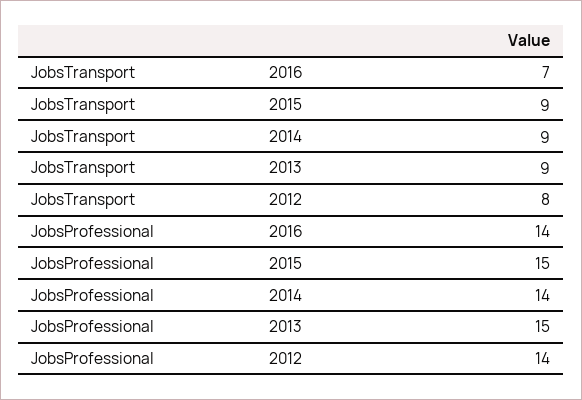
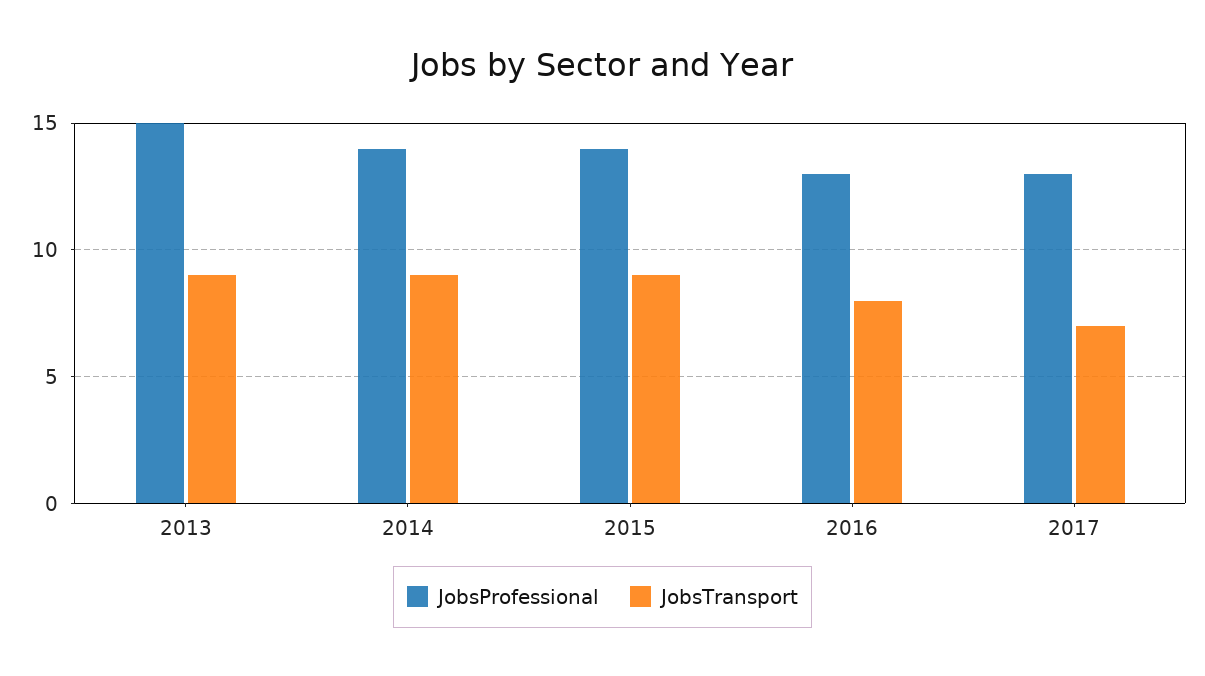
JobsTransport, 2016: 7 -> 8
JobsTransport, 2012: 8 -> none
JobsProfessional, 2016: 14 -> 13
JobsProfessional, 2015: 15 -> 14
JobsProfessional, 2012: 14 -> none
JobsProfessional, 2017: none -> 13
JobsTransport, 2017: none -> 7

